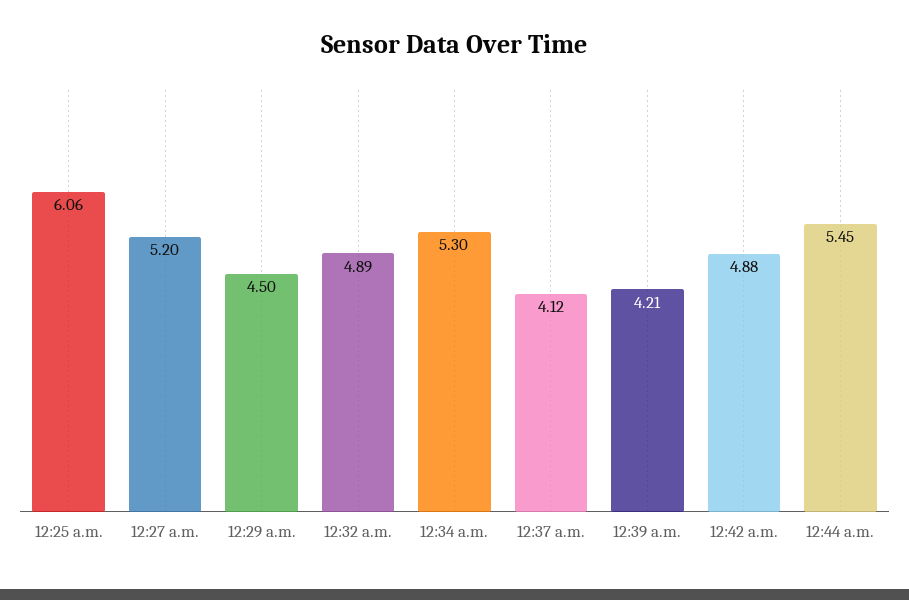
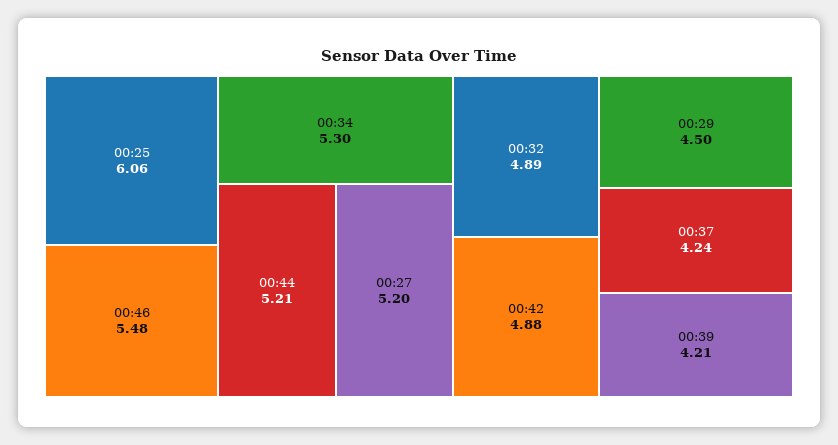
12:37 a.m.: 4.12 -> 4.24
12:44 a.m.: 5.45 -> 5.21
00:46: none -> 5.48

